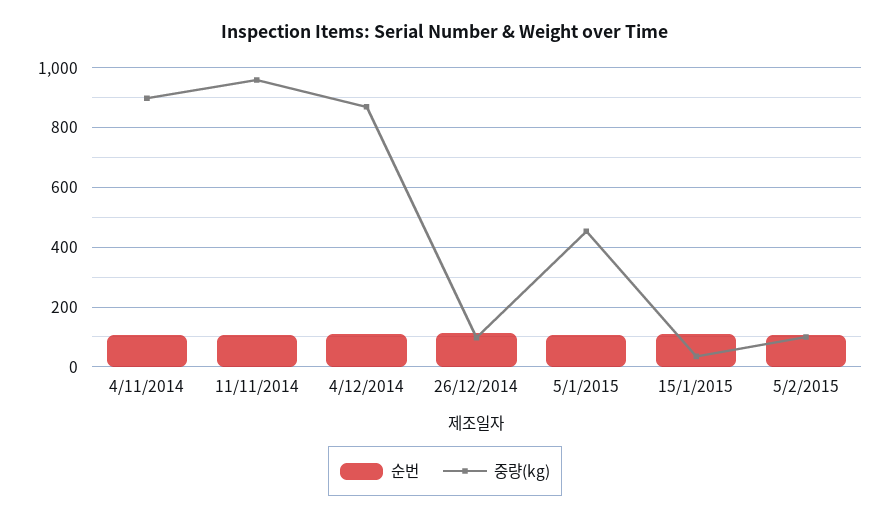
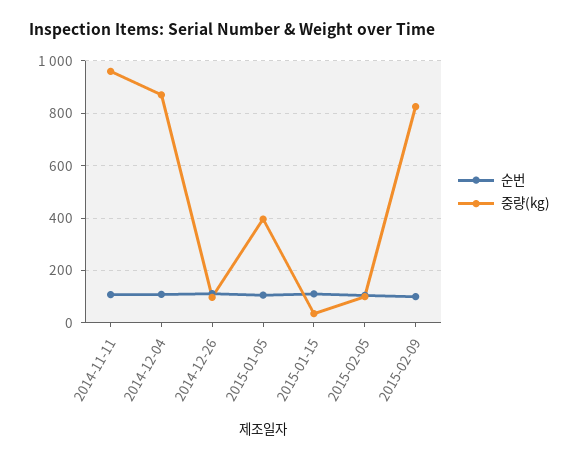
순번, 4/11/2014: 100 -> none
중량(kg), 4/11/2014: 900 -> none
중량(kg), 5/1/2015: 450 -> 400
순번, 2015-02-09: none -> 100
중량(kg), 2015-02-09: none -> 825

